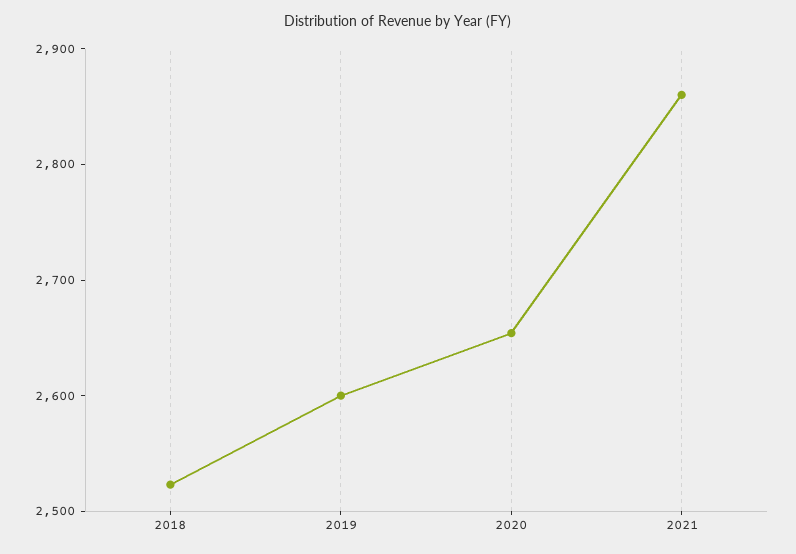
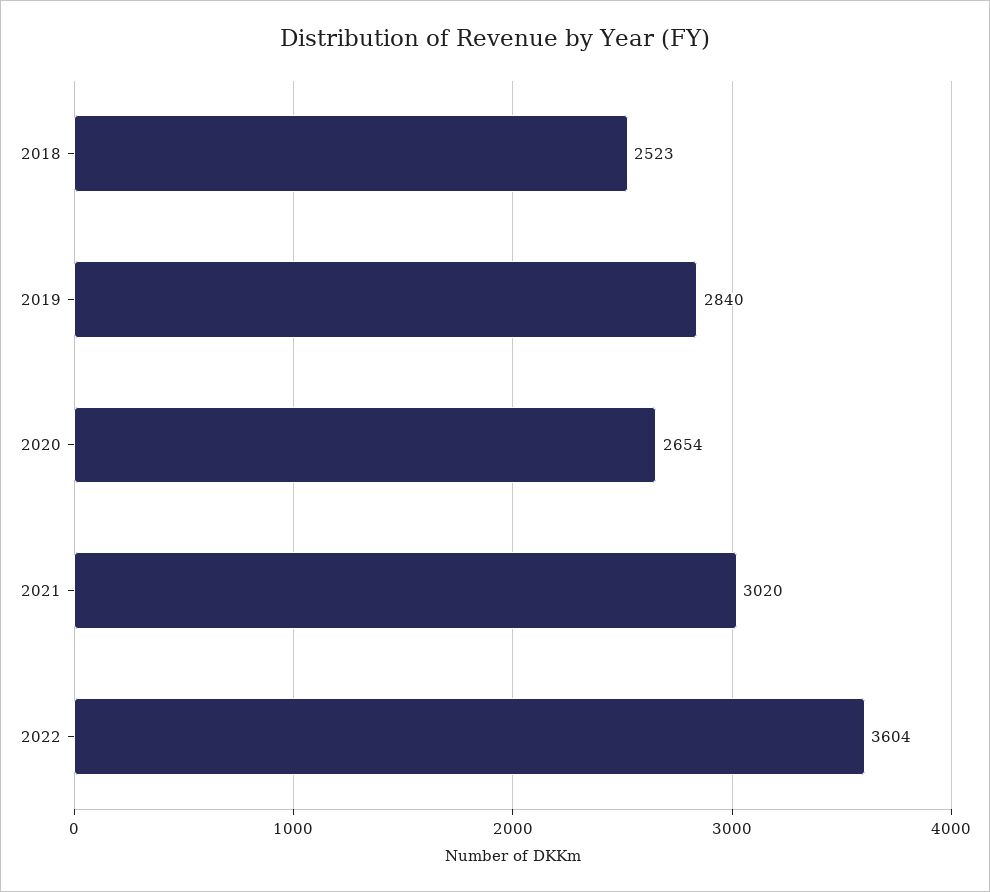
2019: 2600 -> 2840
2021: 2860 -> 3020
2022: none -> 3604

